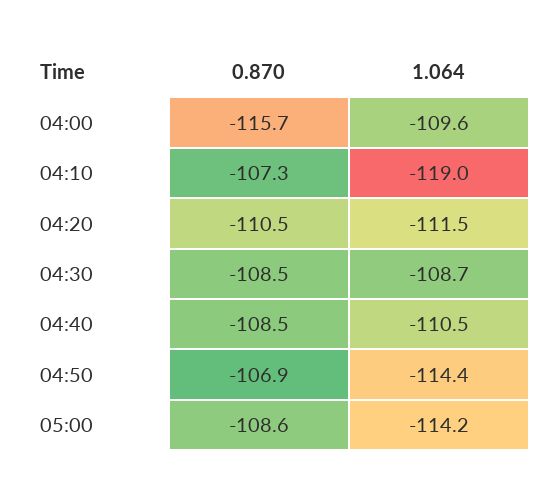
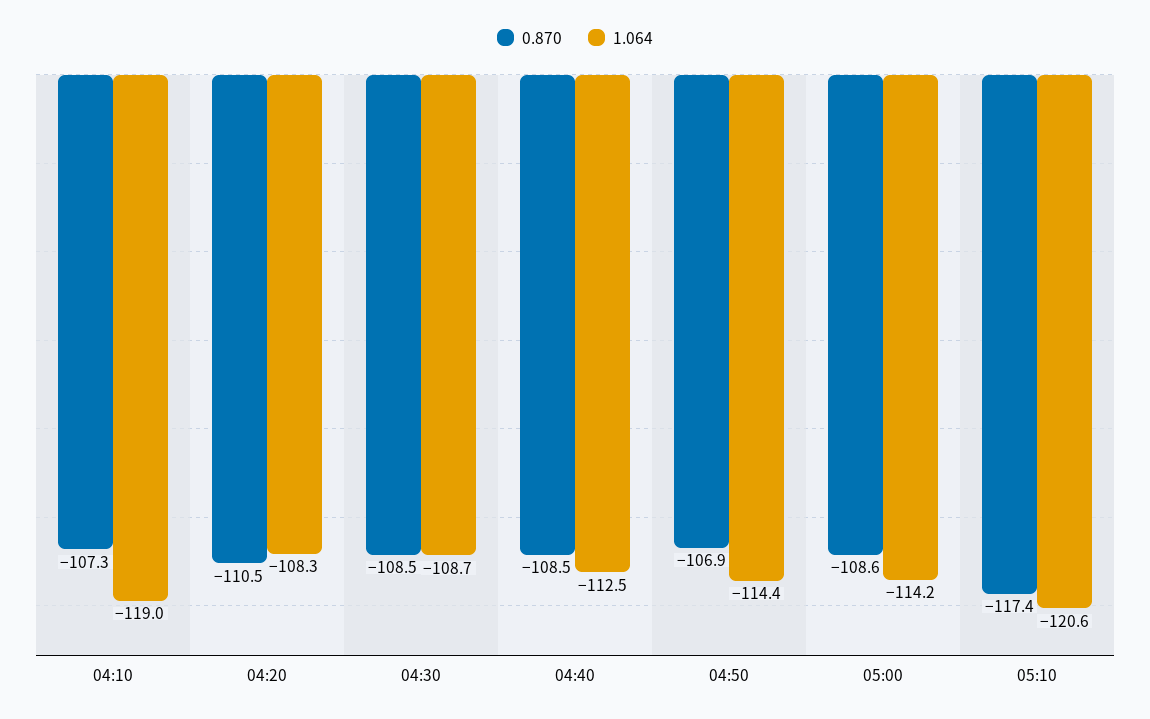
0.870, 04:00: -115.7 -> none
1.064, 04:00: -109.6 -> none
1.064, 04:20: -111.5 -> -108.3
1.064, 04:40: -110.5 -> -112.5
0.870, 05:10: none -> -117.4
1.064, 05:10: none -> -120.6

